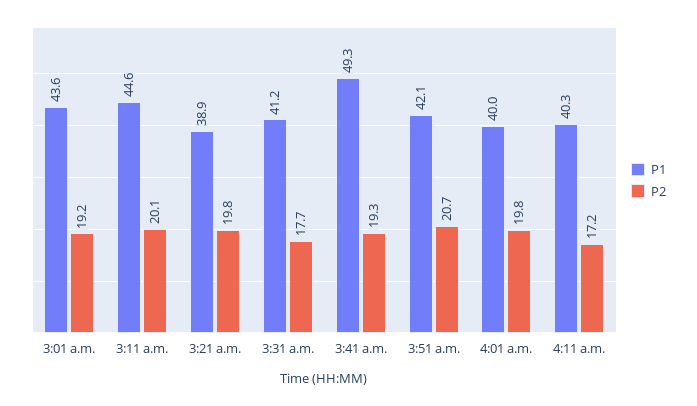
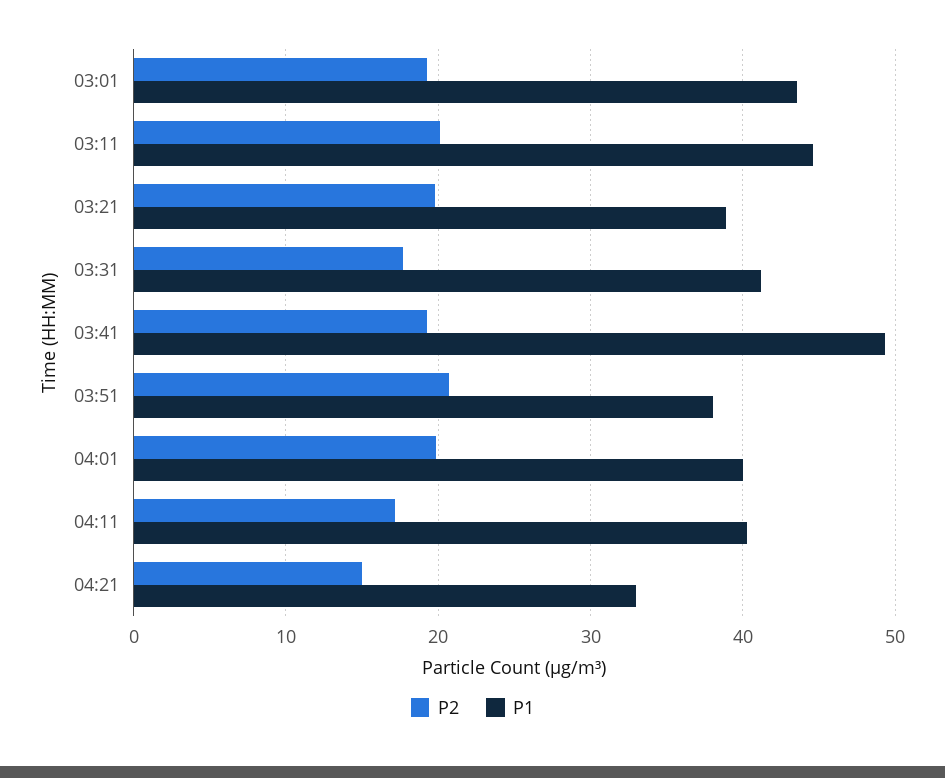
P1, 3:51 a.m.: 42.1 -> 38
P2, 04:21: none -> 15
P1, 04:21: none -> 33

